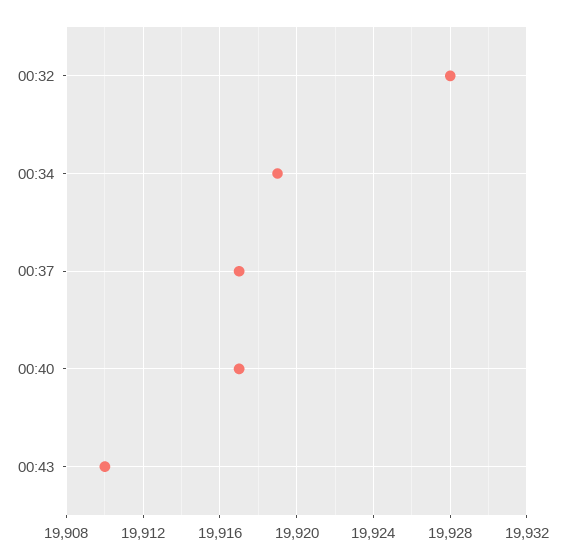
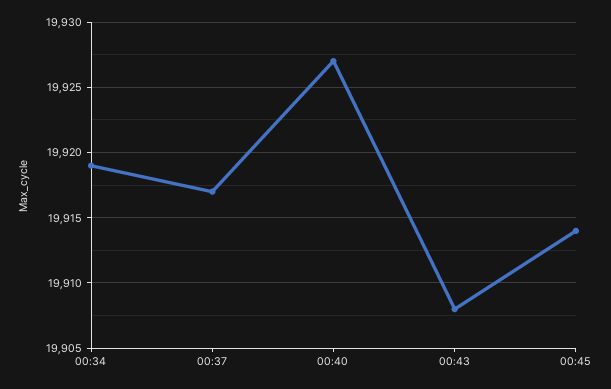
00:32: 19928 -> none
00:40: 19917 -> 19927
00:43: 19910 -> 19908
00:45: none -> 19914

